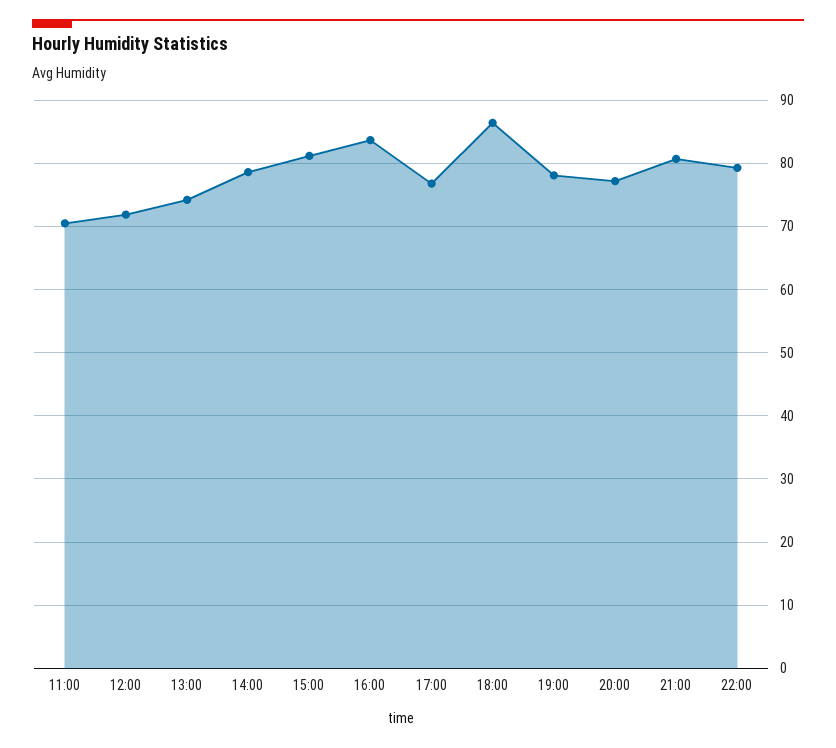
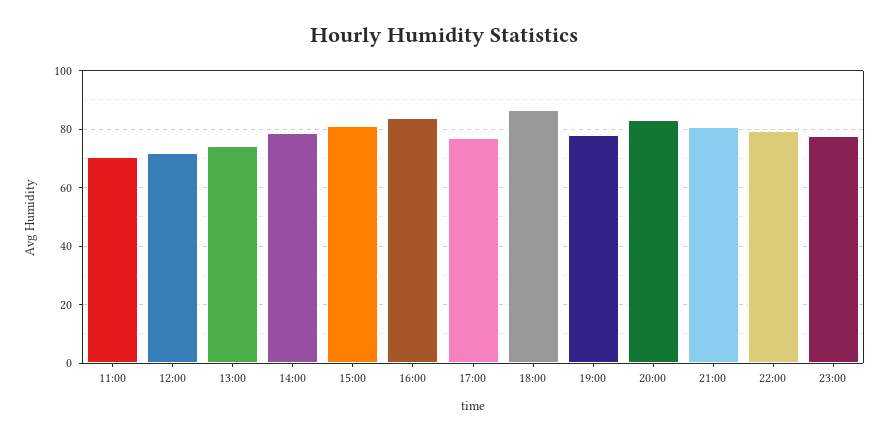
20:00: 77 -> 82.5
23:00: none -> 77.5

